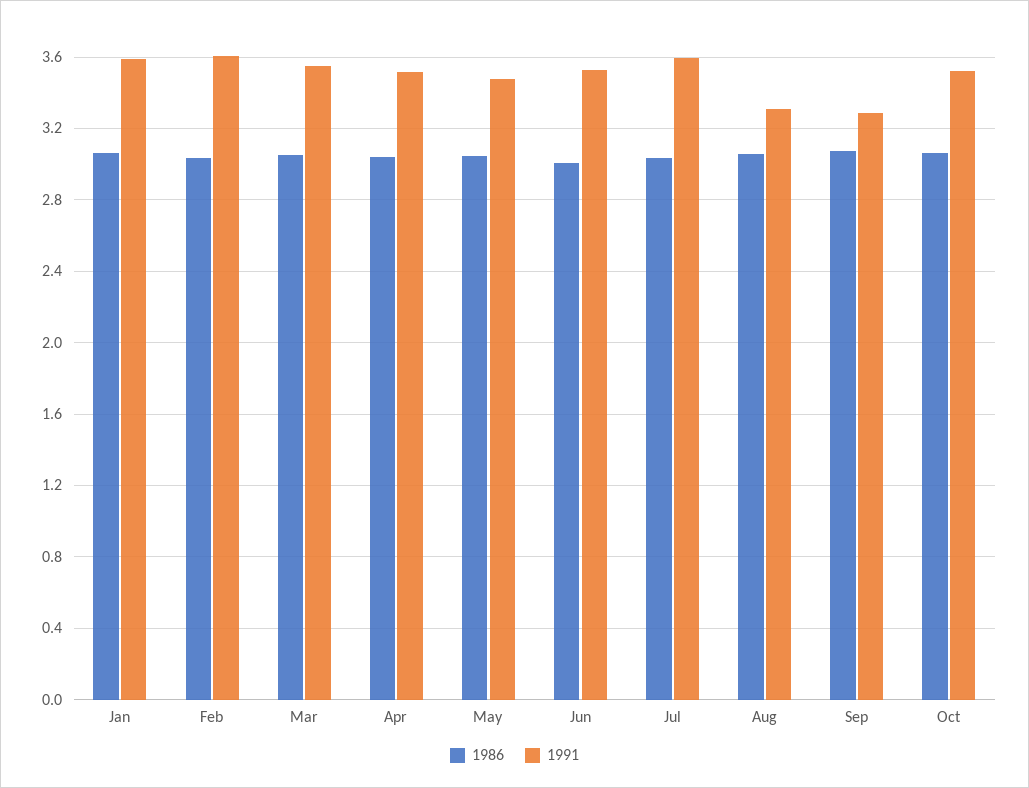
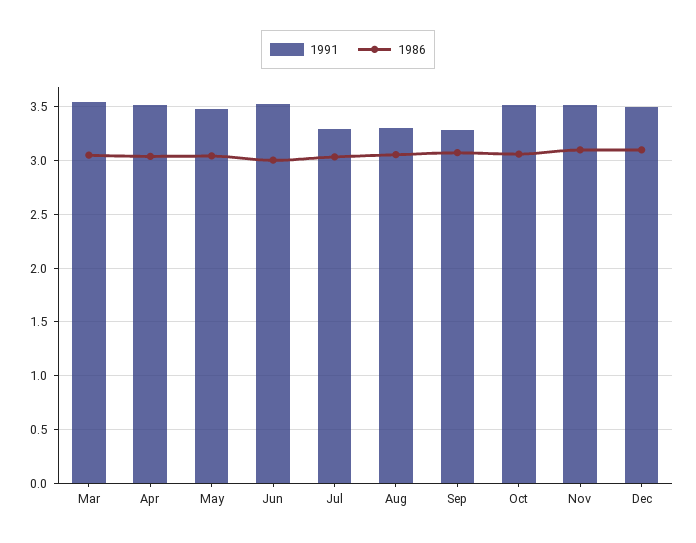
1986, Jan: 3.05 -> none
1991, Jan: 3.6 -> none
1986, Feb: 3.05 -> none
1991, Feb: 3.6 -> none
1991, Jul: 3.6 -> 3.3
1991, Nov: none -> 3.5
1986, Nov: none -> 3.1
1991, Dec: none -> 3.5
1986, Dec: none -> 3.1

